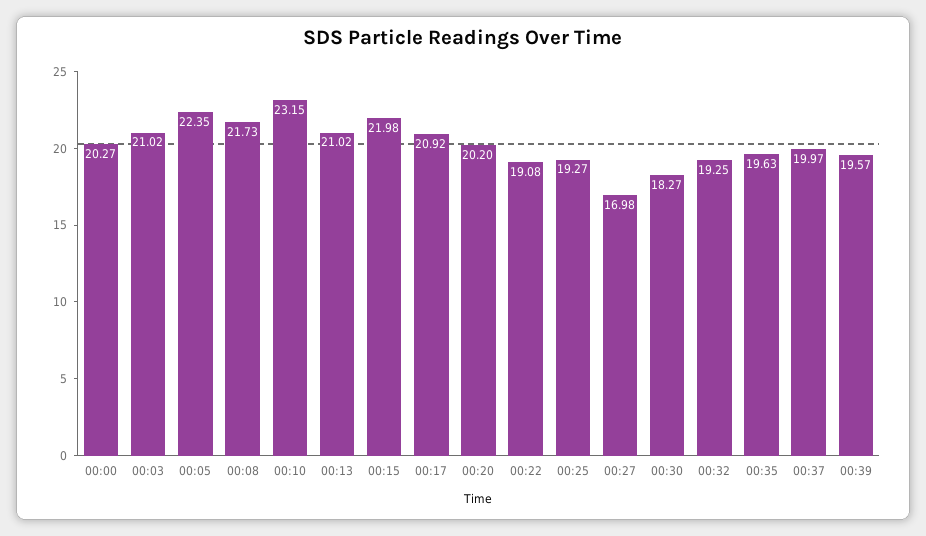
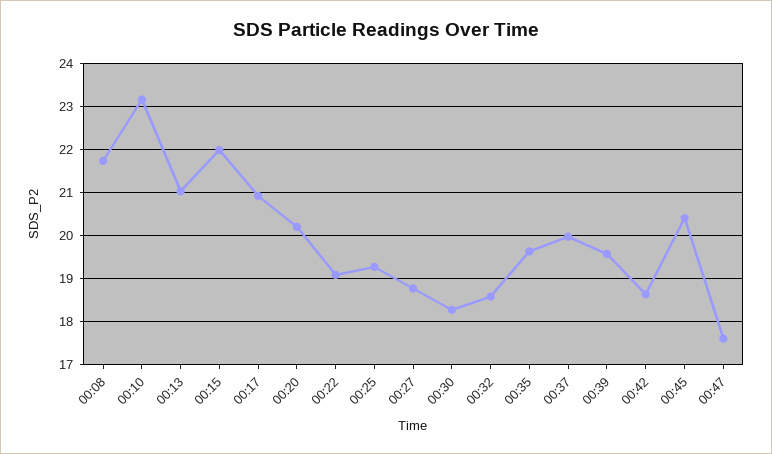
00:00: 20.27 -> none
00:03: 21.02 -> none
00:05: 22.35 -> none
00:27: 16.98 -> 18.8
00:32: 19.25 -> 18.6
00:42: none -> 18.6
00:45: none -> 20.4
00:47: none -> 17.6

